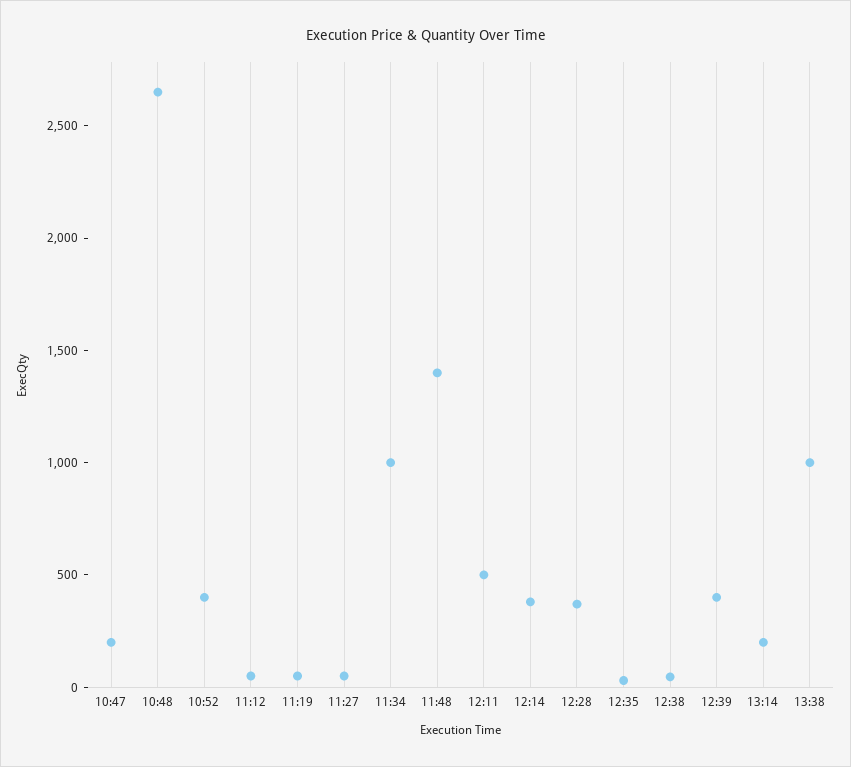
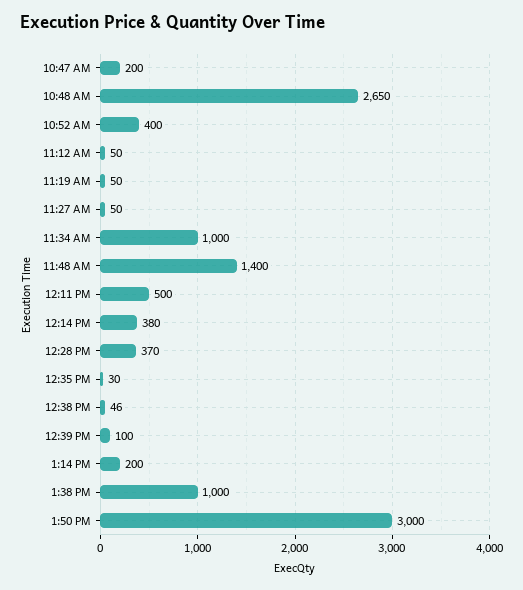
12:39: 400 -> 100
1:50 PM: none -> 3000

